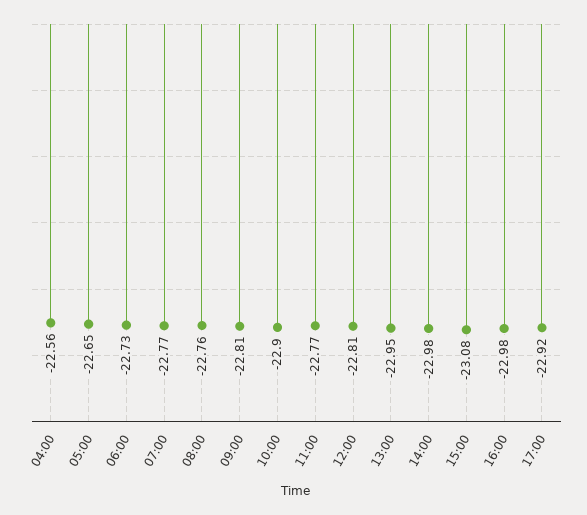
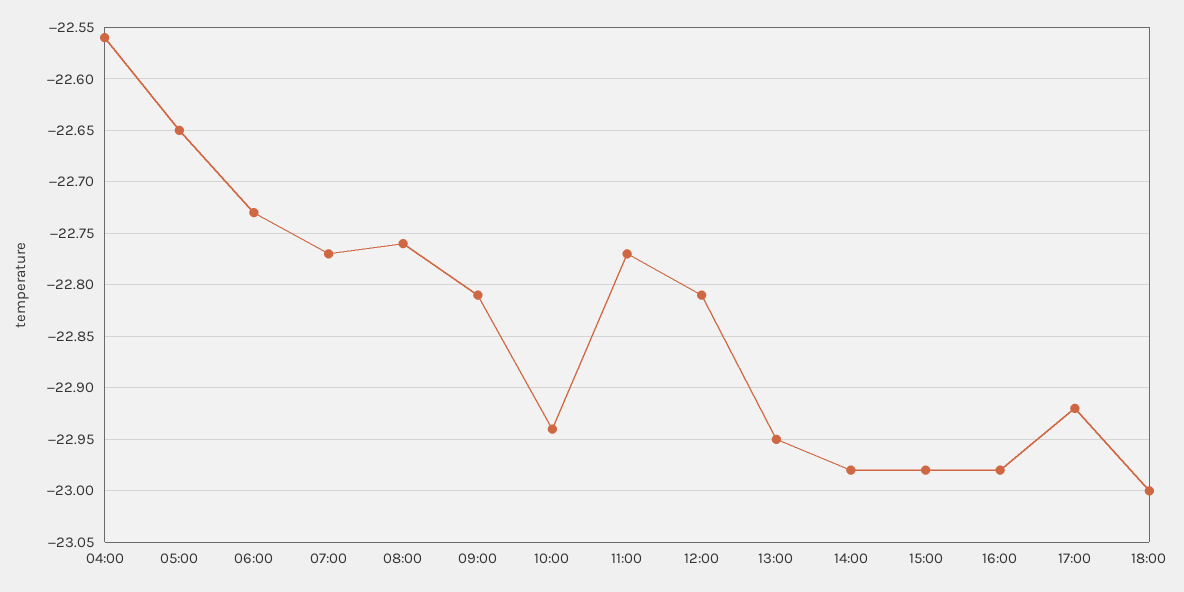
10:00: -22.9 -> -22.94
15:00: -23.08 -> -22.98
18:00: none -> -23

